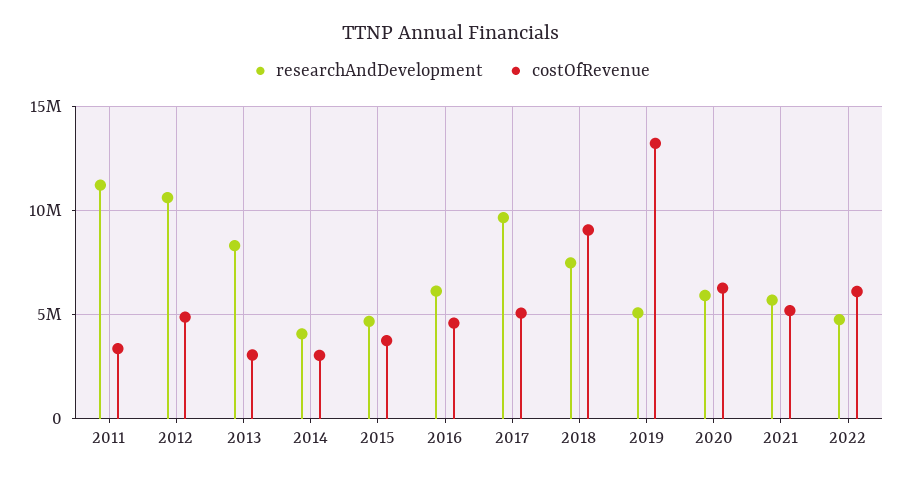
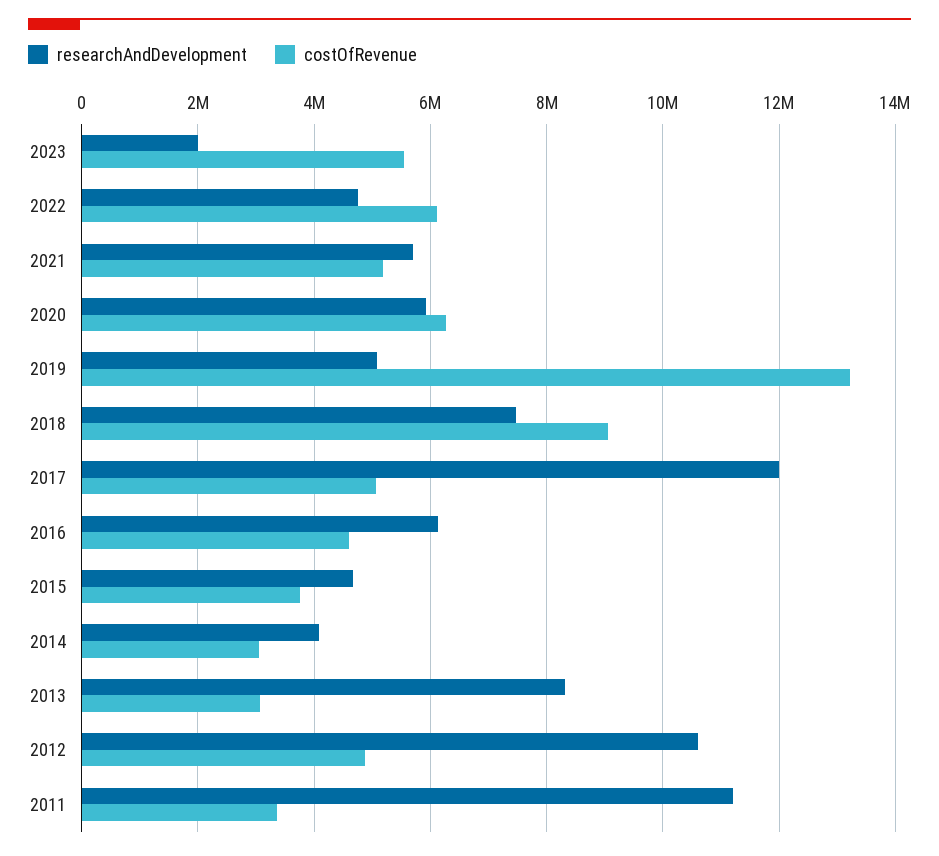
researchAndDevelopment, 2017: 9500000 -> 12000000
researchAndDevelopment, 2023: none -> 2000000
costOfRevenue, 2023: none -> 5600000

